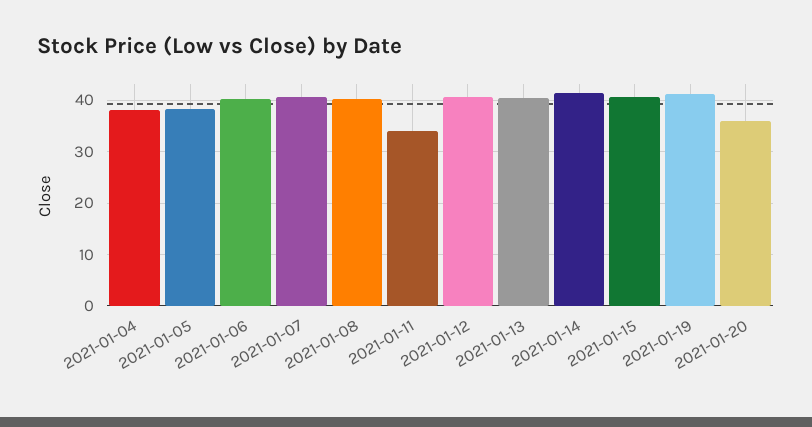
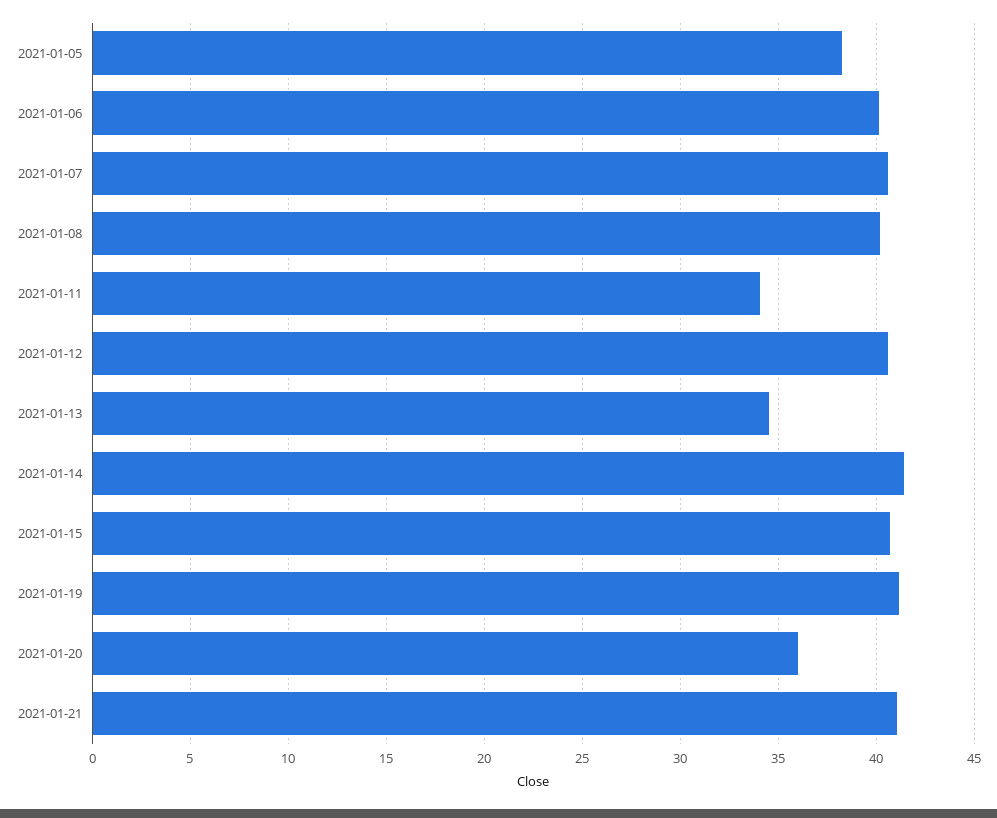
2021-01-04: 38 -> none
2021-01-13: 40 -> 34.5
2021-01-21: none -> 41

